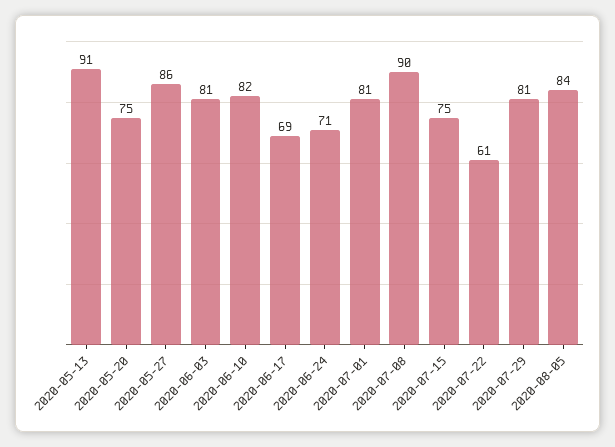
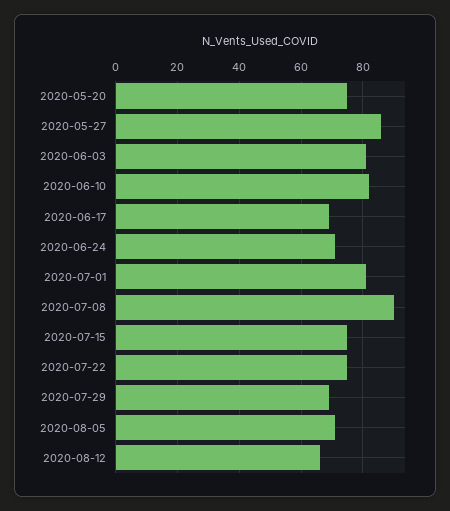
2020-05-13: 91 -> none
2020-07-22: 61 -> 75
2020-07-29: 81 -> 70
2020-08-05: 84 -> 70
2020-08-12: none -> 65

